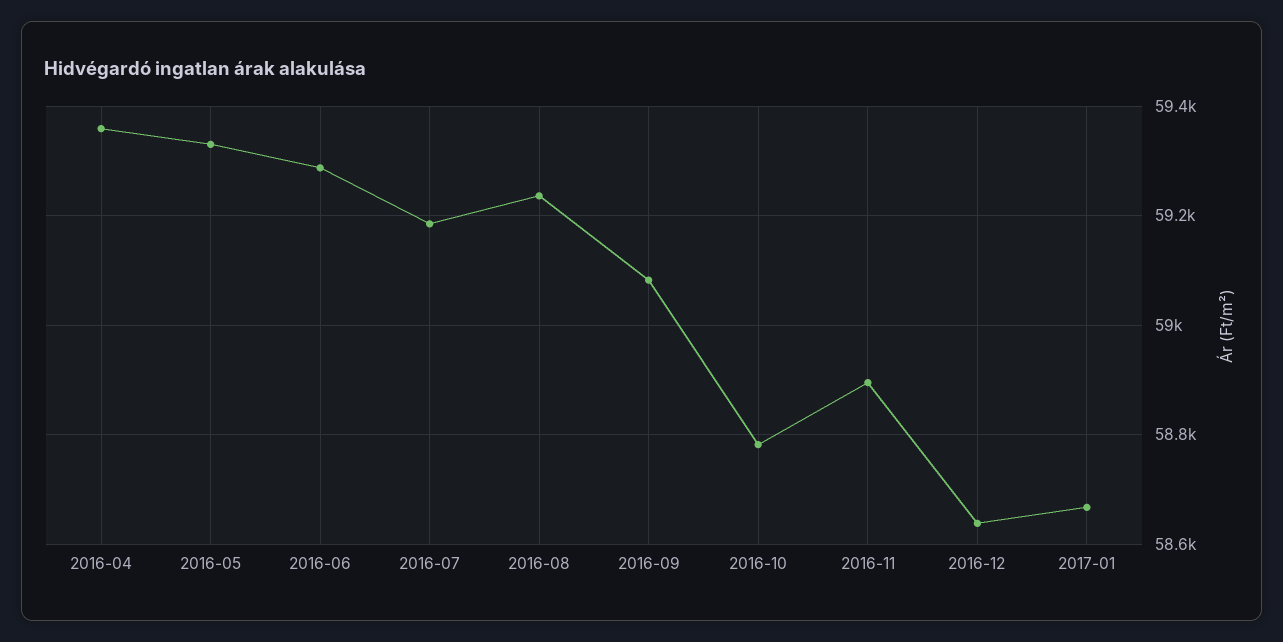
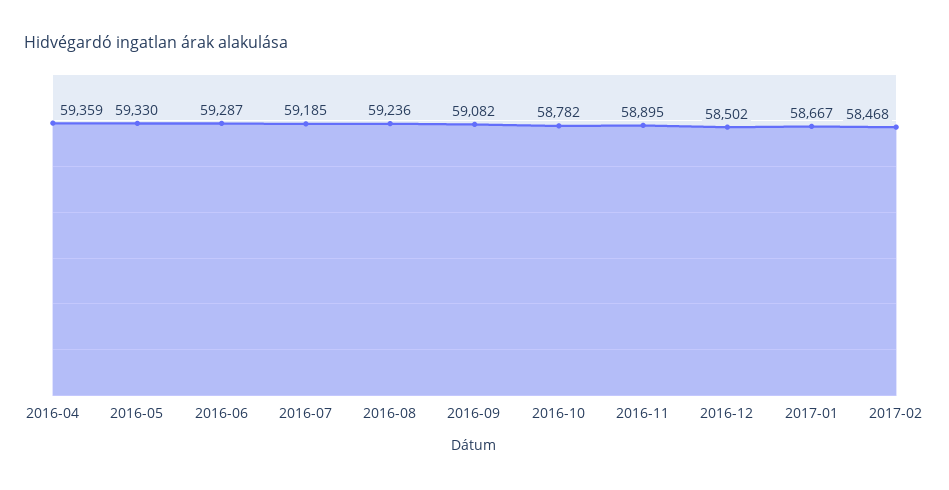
2016-12: 58640 -> 58502
2017-02: none -> 58468

